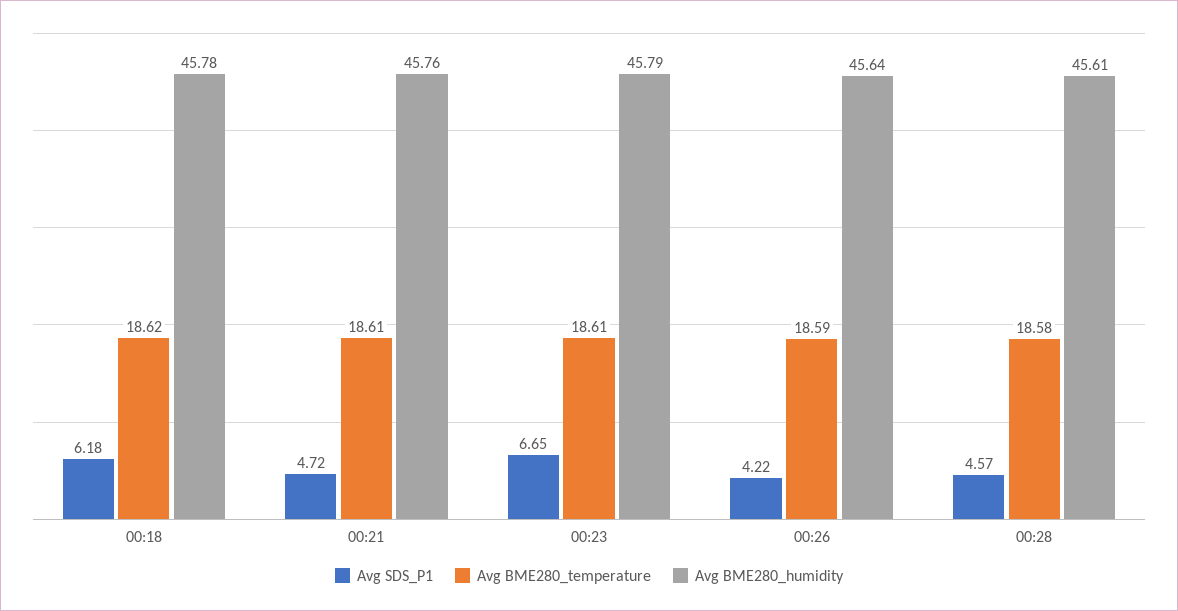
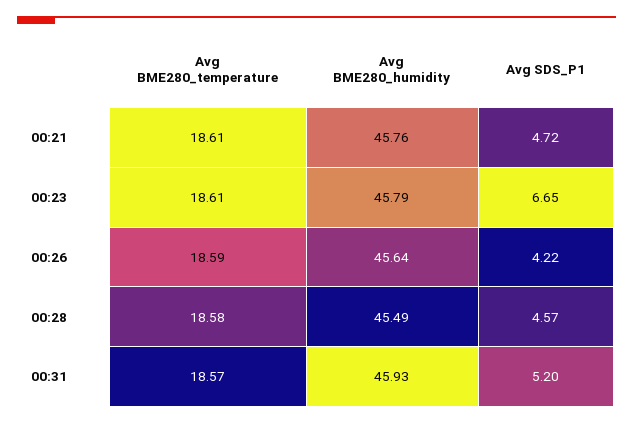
Avg SDS_P1, 00:18: 6.18 -> none
Avg BME280_temperature, 00:18: 18.62 -> none
Avg BME280_humidity, 00:18: 45.78 -> none
Avg BME280_humidity, 00:28: 45.61 -> 45.49
Avg BME280_temperature, 00:31: none -> 18.57
Avg BME280_humidity, 00:31: none -> 45.93
Avg SDS_P1, 00:31: none -> 5.2

